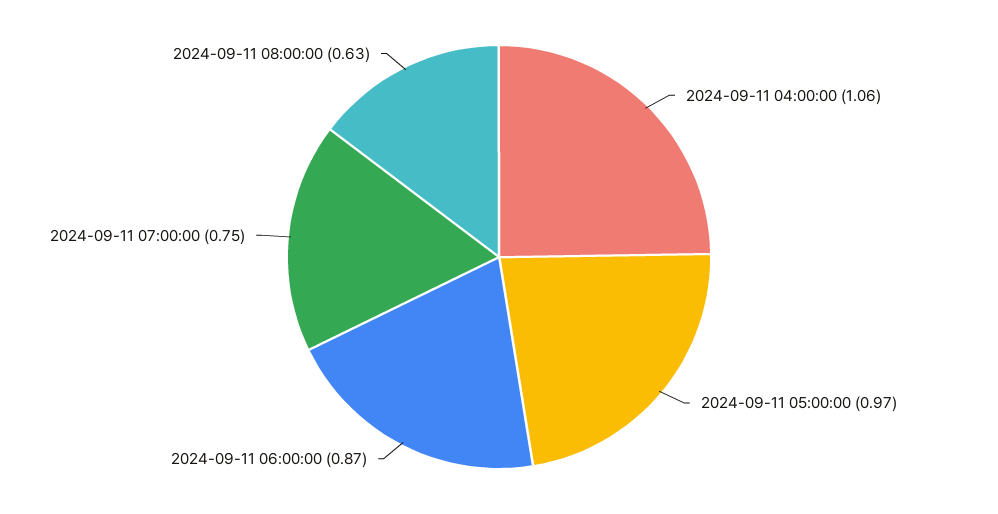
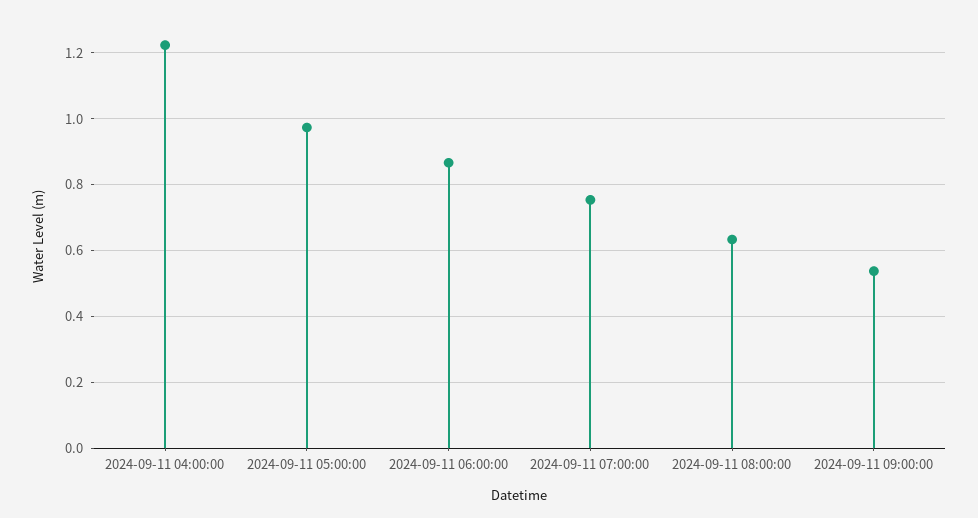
2024-09-11 04:00:00: 1.06 -> 1.22
2024-09-11 09:00:00: none -> 0.54

